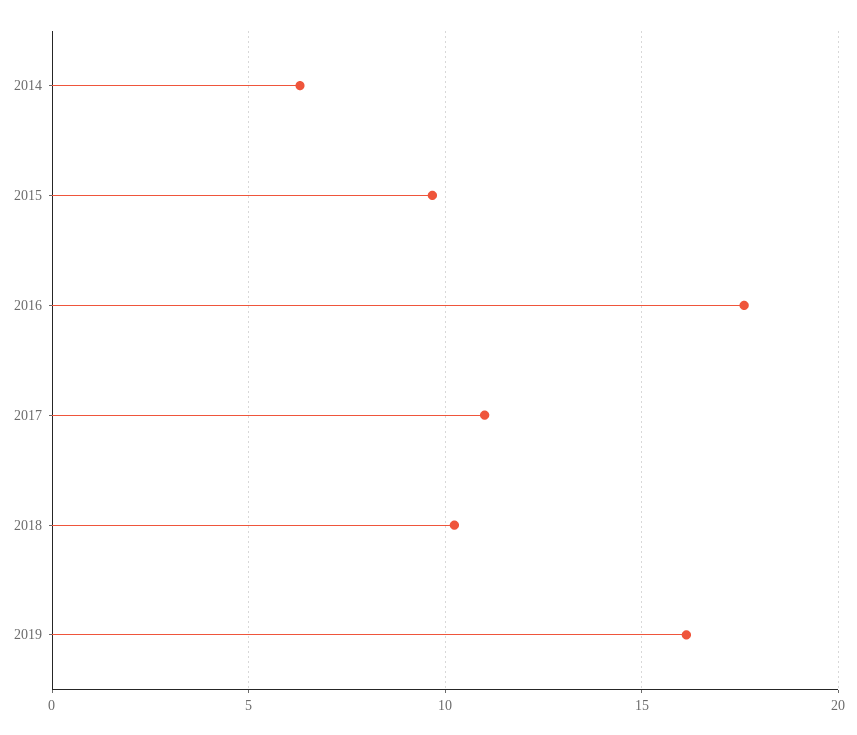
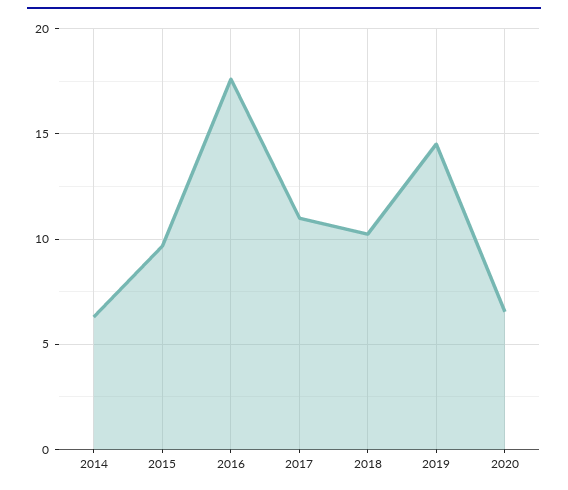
2019: 16 -> 14.5
2020: none -> 6.5

